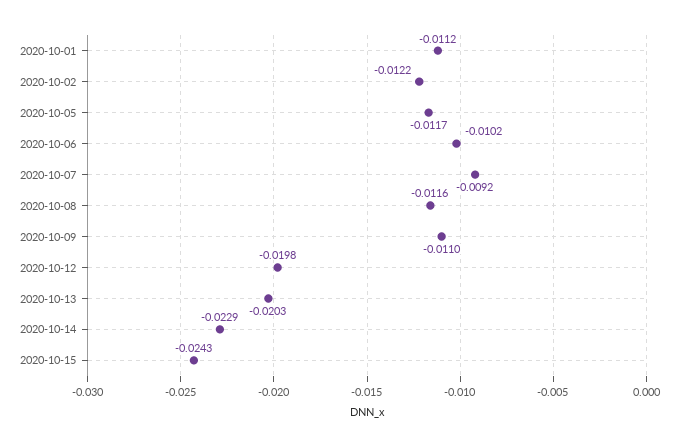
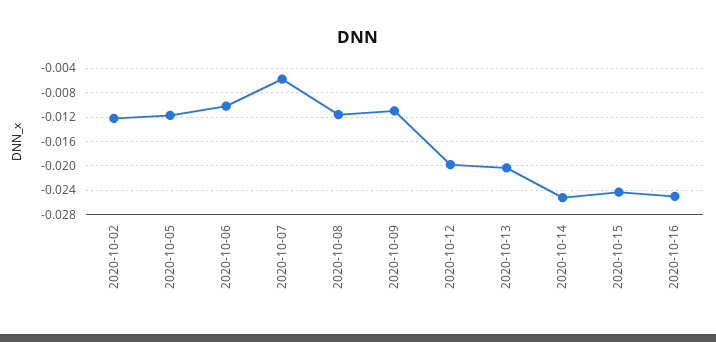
2020-10-01: -0.0112 -> none
2020-10-07: -0.0092 -> -0.006
2020-10-14: -0.0229 -> -0.025
2020-10-16: none -> -0.025

